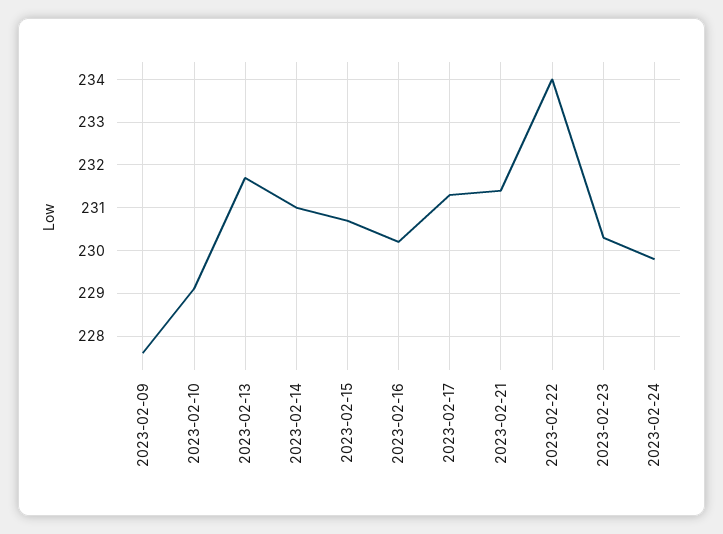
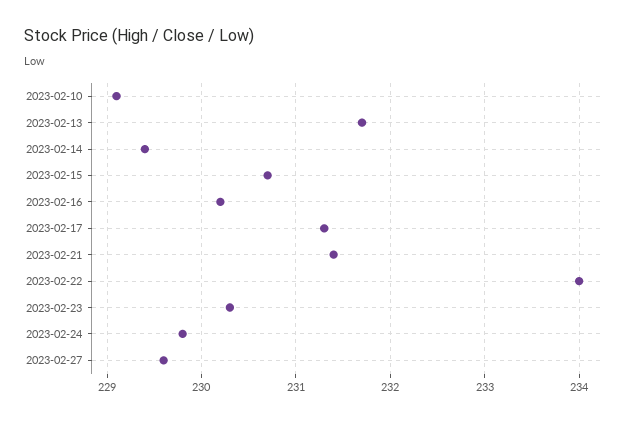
2023-02-09: 227.5 -> none
2023-02-14: 231 -> 229.4
2023-02-27: none -> 229.6

